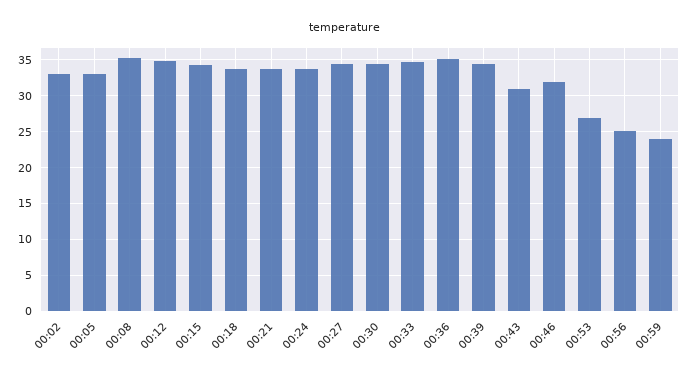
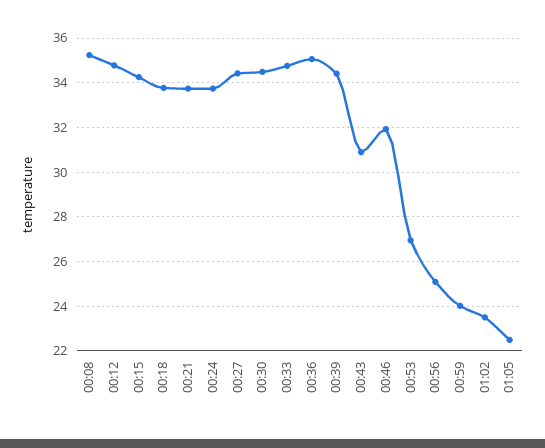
00:02: 33 -> none
00:05: 33 -> none
01:02: none -> 23.5
01:05: none -> 22.5

